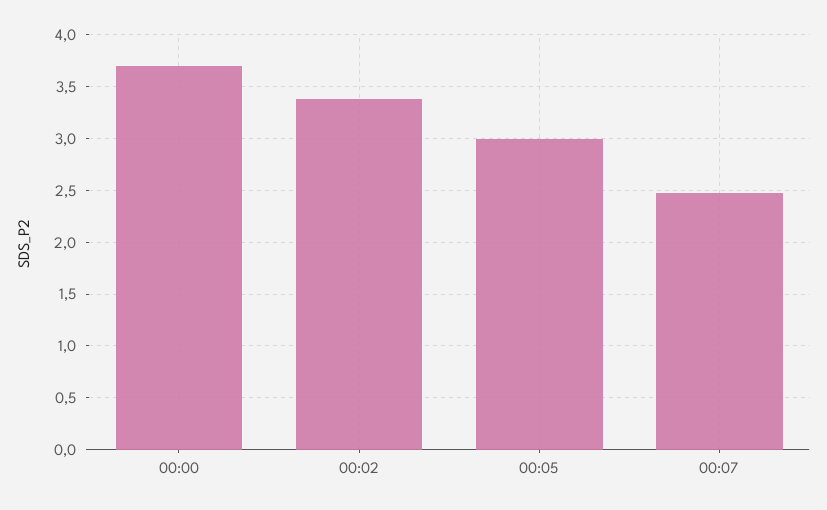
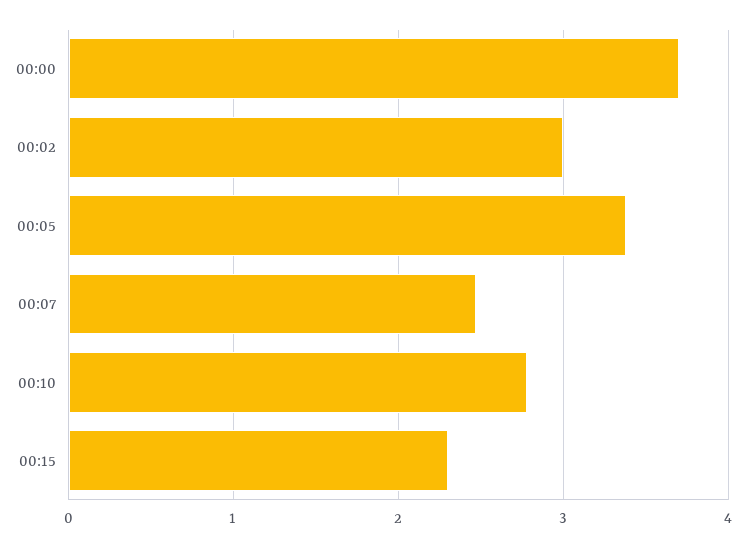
00:02: 3.4 -> 3
00:05: 3 -> 3.4
00:10: none -> 2.8
00:15: none -> 2.3

